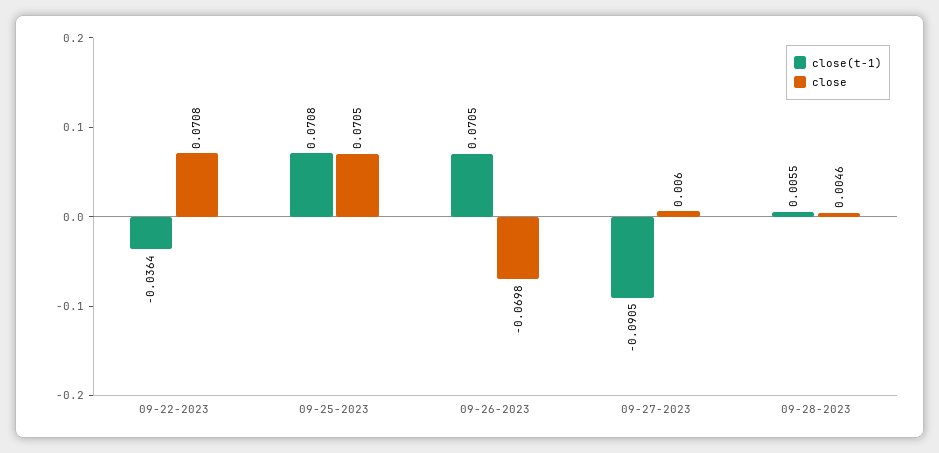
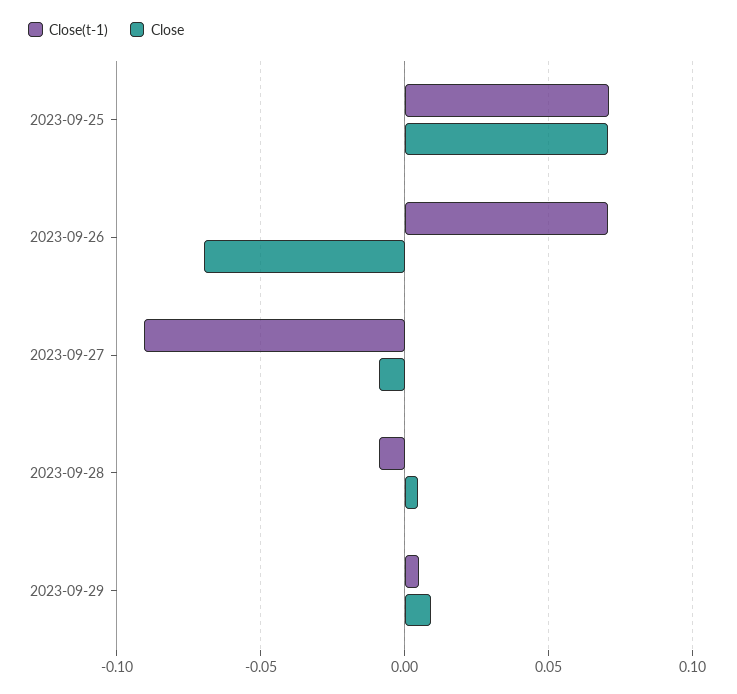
close(t-1), 09-22-2023: -0.0364 -> none
close, 09-22-2023: 0.0708 -> none
close, 09-27-2023: 0.006 -> -0.01
close(t-1), 09-28-2023: 0.0055 -> -0.01
close(t-1), 2023-09-29: none -> 0.005
close, 2023-09-29: none -> 0.01

